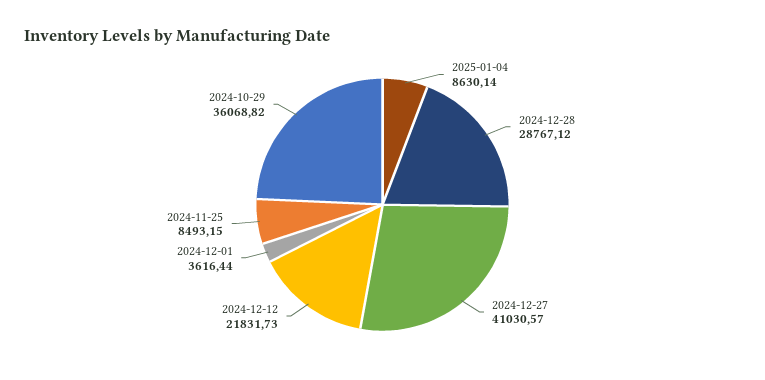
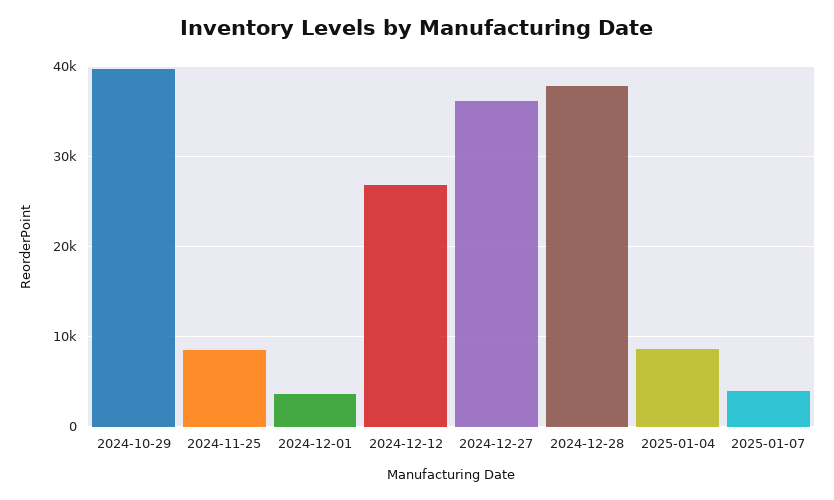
2024-12-28: 28767.12 -> 38000
2024-12-27: 41030.57 -> 36000
2024-12-12: 21831.73 -> 27000
2024-10-29: 36068.82 -> 40000
2025-01-07: none -> 4000

